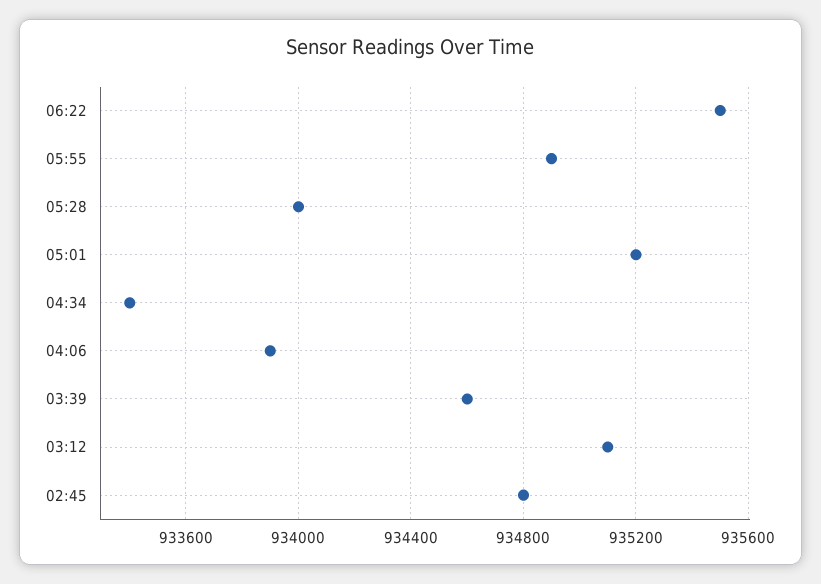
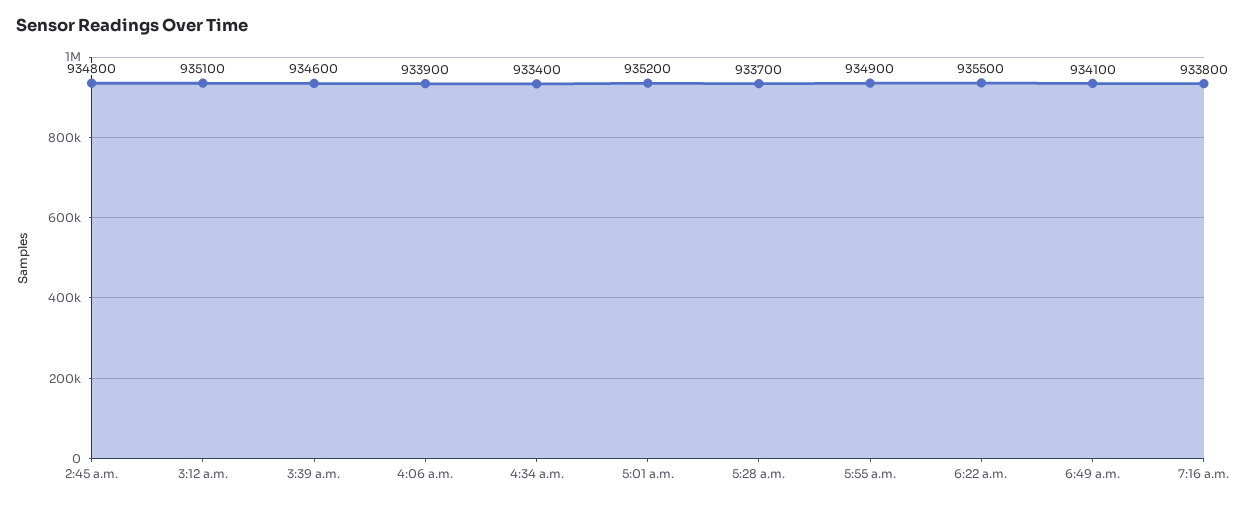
05:28: 934000 -> 933700
6:49 a.m.: none -> 934100
7:16 a.m.: none -> 933800

